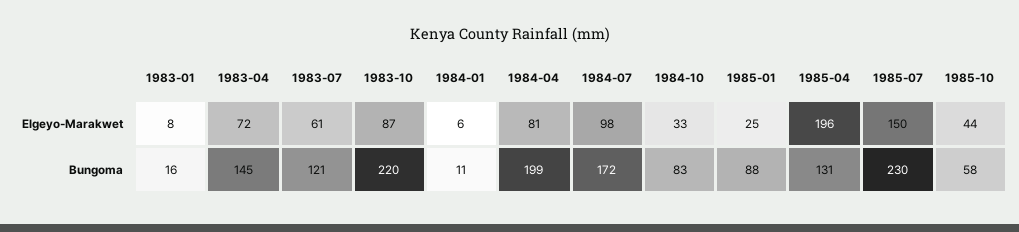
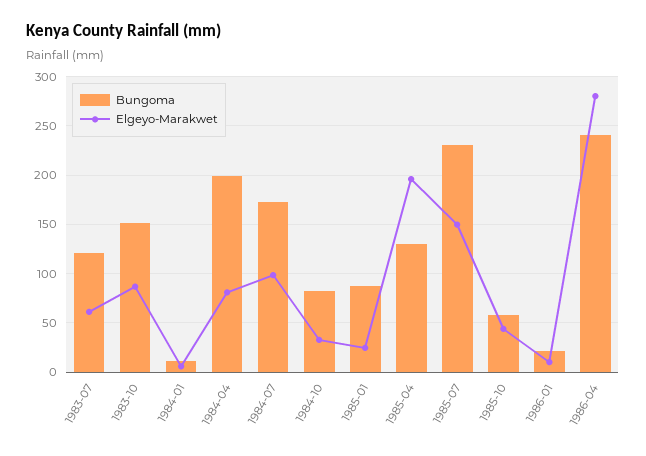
Elgeyo-Marakwet, 1983-01: 8 -> none
Elgeyo-Marakwet, 1983-04: 72 -> none
Bungoma, 1983-01: 16 -> none
Bungoma, 1983-04: 145 -> none
Bungoma, 1983-10: 220 -> 150
Bungoma, 1986-01: none -> 20
Elgeyo-Marakwet, 1986-01: none -> 10
Bungoma, 1986-04: none -> 240
Elgeyo-Marakwet, 1986-04: none -> 280

